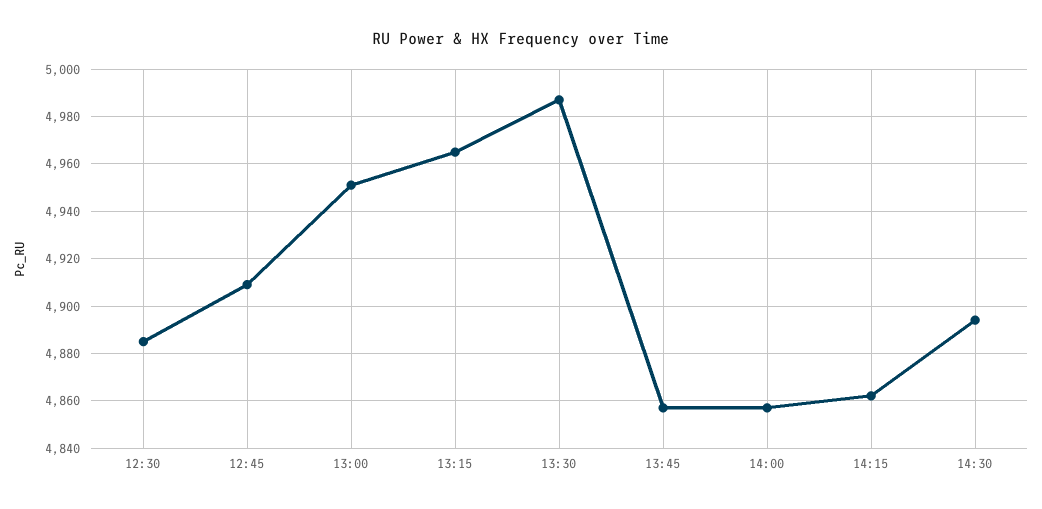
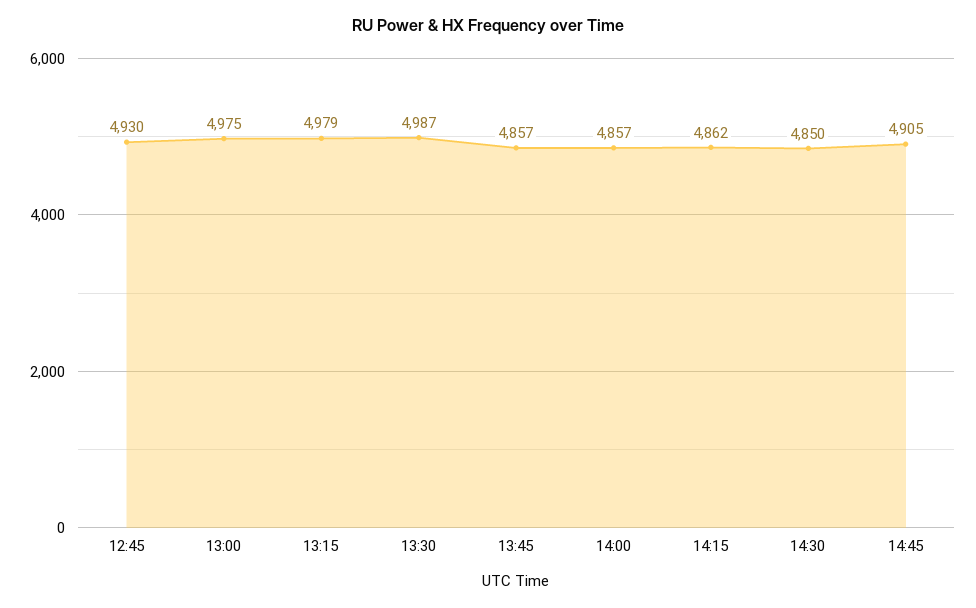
12:30: 4885 -> none
12:45: 4910 -> 4930
13:00: 4950 -> 4975
13:15: 4965 -> 4979
14:30: 4895 -> 4850
14:45: none -> 4905

